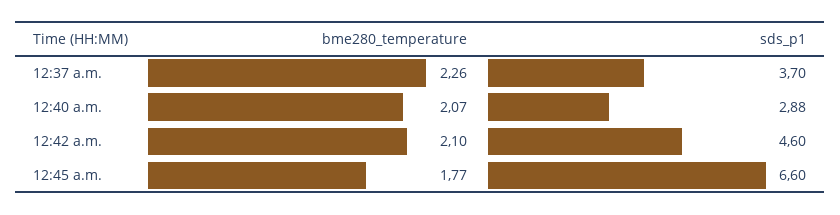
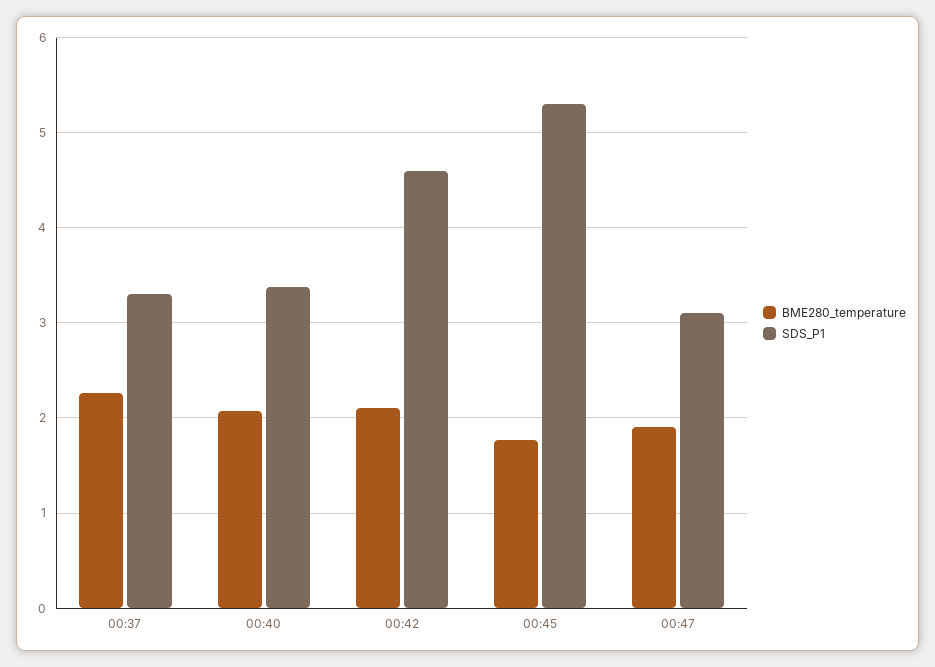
sds_p1, 12:37 a.m.: 3.7 -> 3.3
sds_p1, 12:40 a.m.: 2.88 -> 3.4
sds_p1, 12:45 a.m.: 6.6 -> 5.3
bme280_temperature, 00:47: none -> 1.9
sds_p1, 00:47: none -> 3.1

